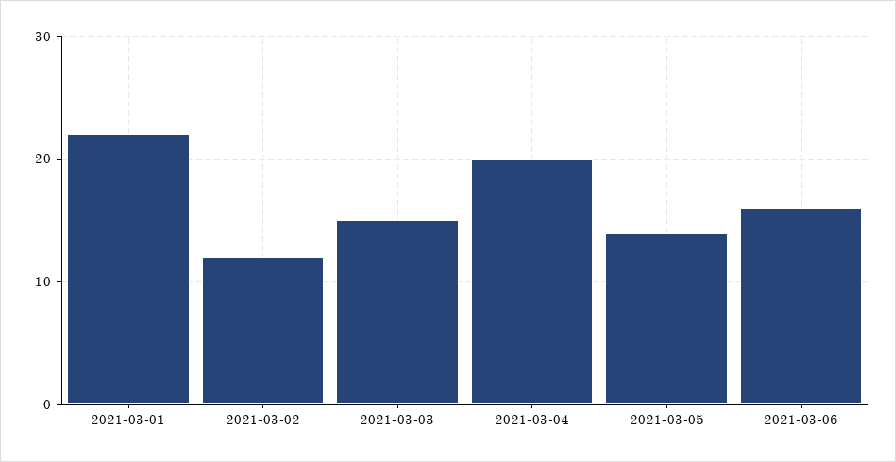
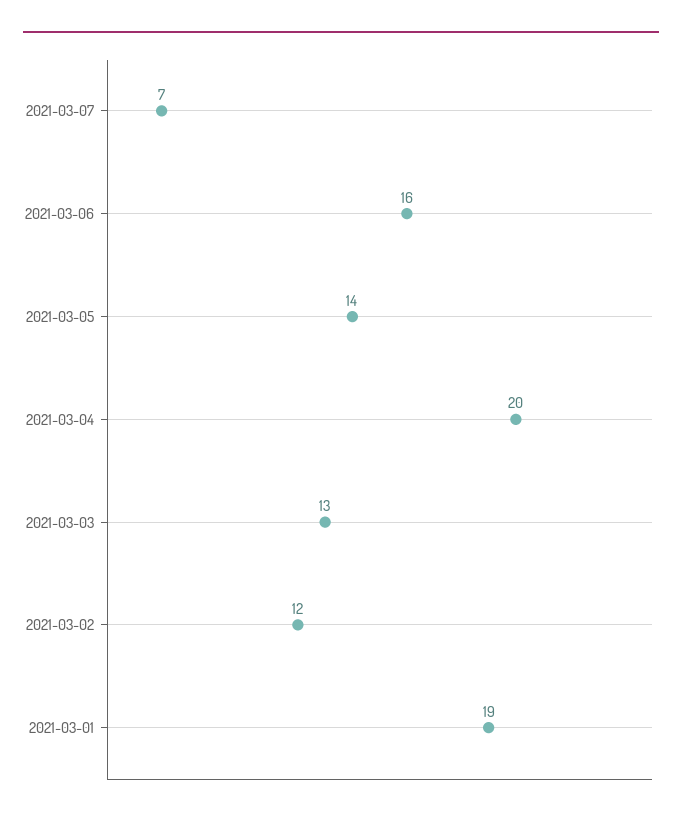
2021-03-01: 22 -> 19
2021-03-03: 15 -> 13
2021-03-07: none -> 7

